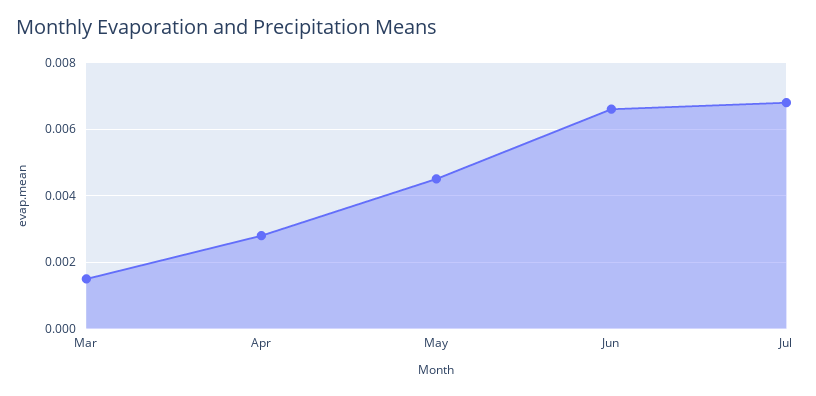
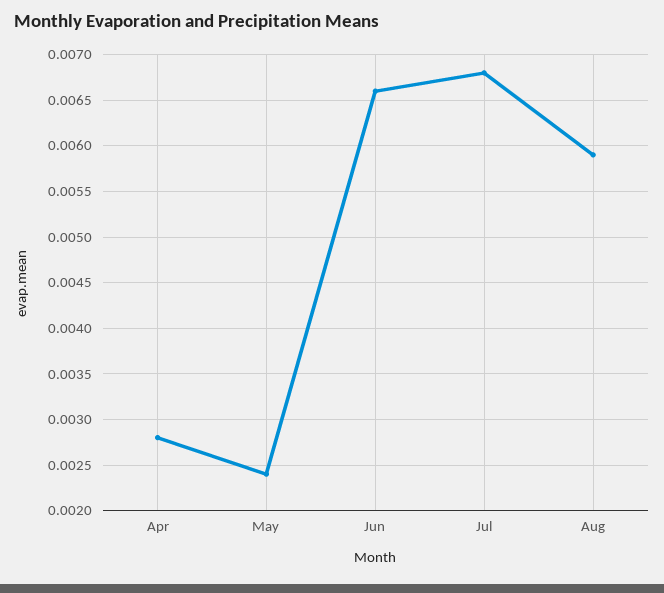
Mar: 0.0015 -> none
May: 0.0045 -> 0.0024
Aug: none -> 0.0059

